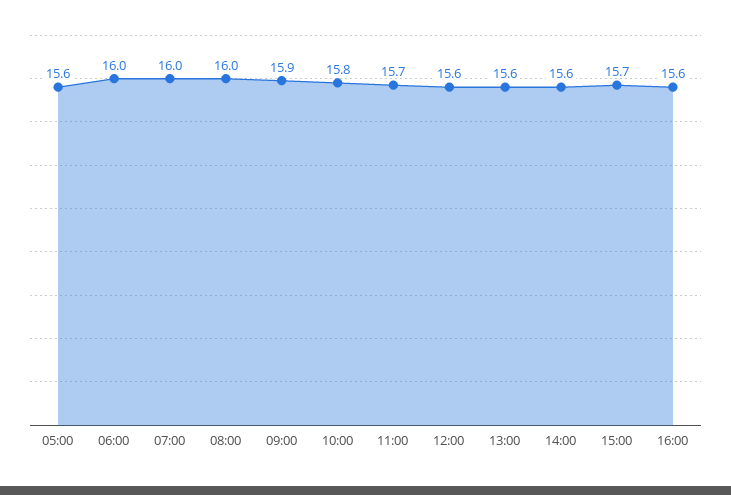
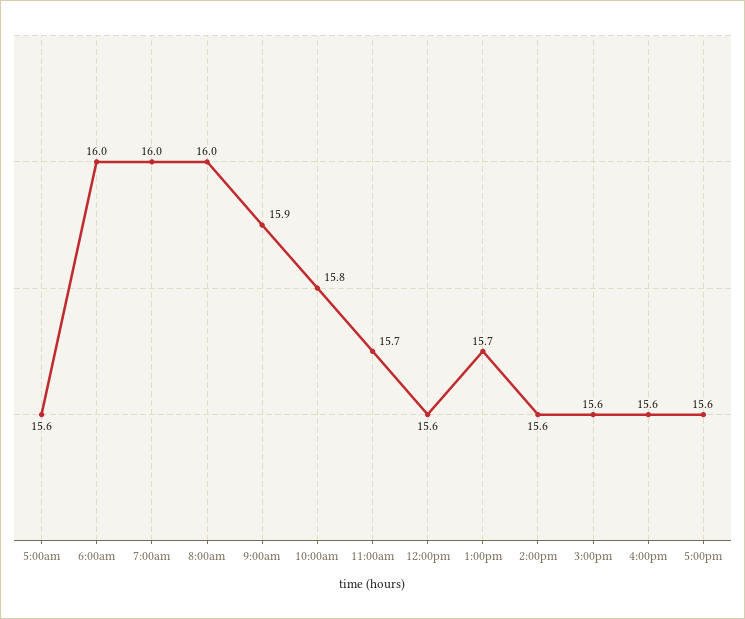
13:00: 15.6 -> 15.7
15:00: 15.7 -> 15.6
5:00pm: none -> 15.6

